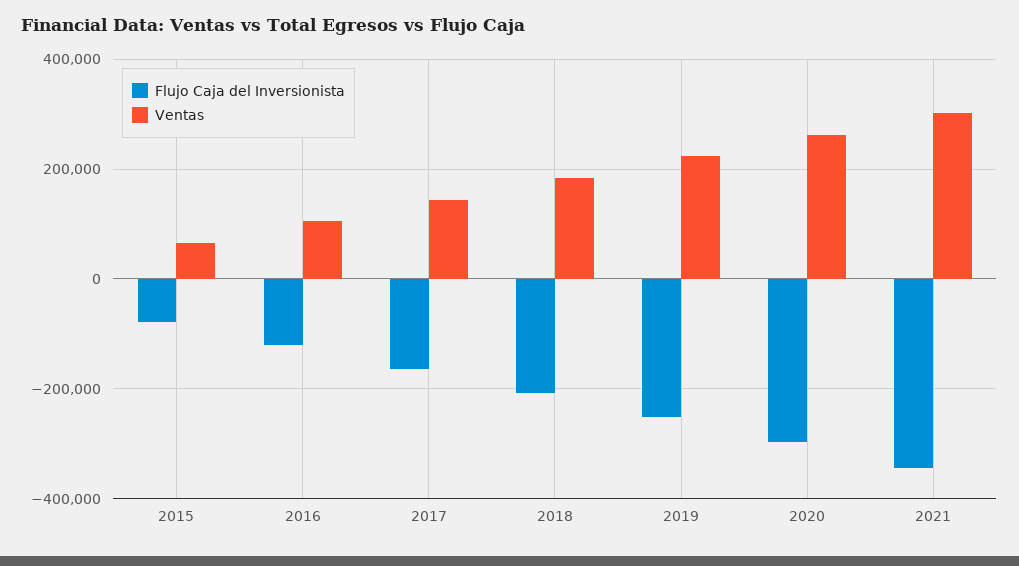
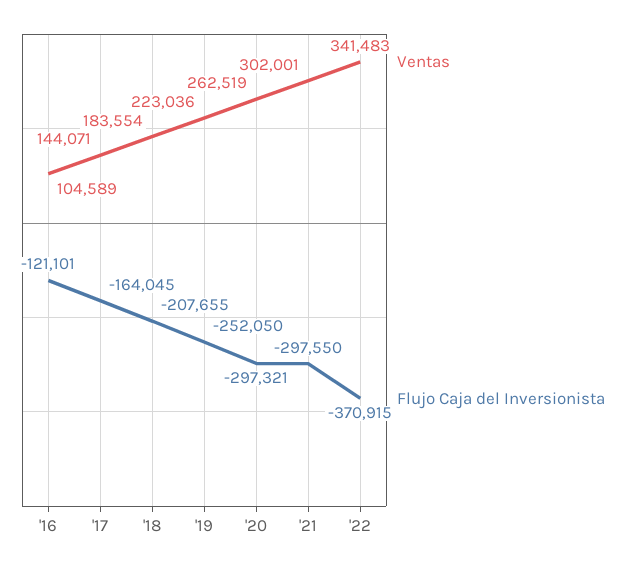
Flujo Caja del Inversionista, 2015: -80000 -> none
Ventas, 2015: 60000 -> none
Flujo Caja del Inversionista, 2021: -340000 -> -297550
Ventas, '22: none -> 341483
Flujo Caja del Inversionista, '22: none -> -370915

